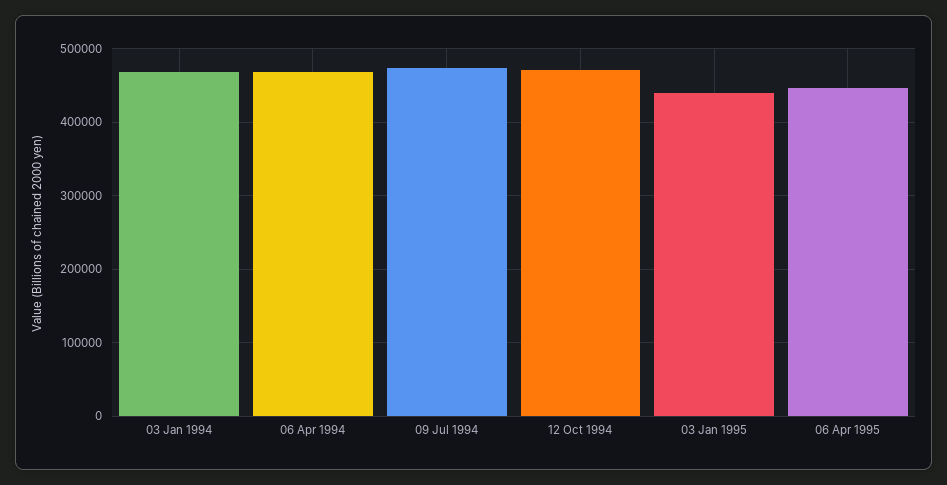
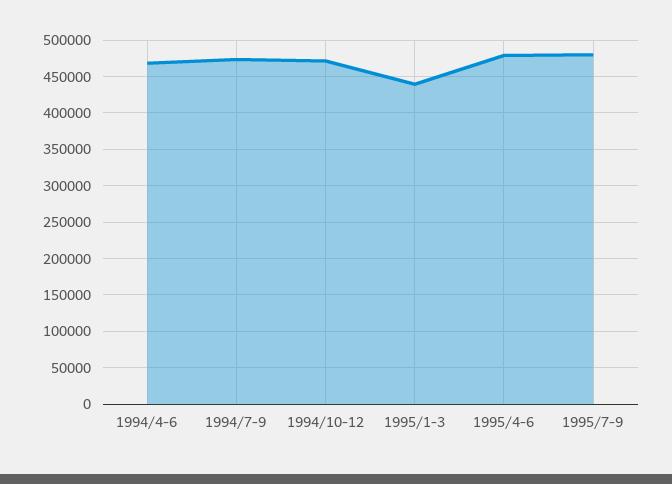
03 Jan 1994: 470000 -> none
06 Apr 1995: 450000 -> 480000
1995/7-9: none -> 480000

